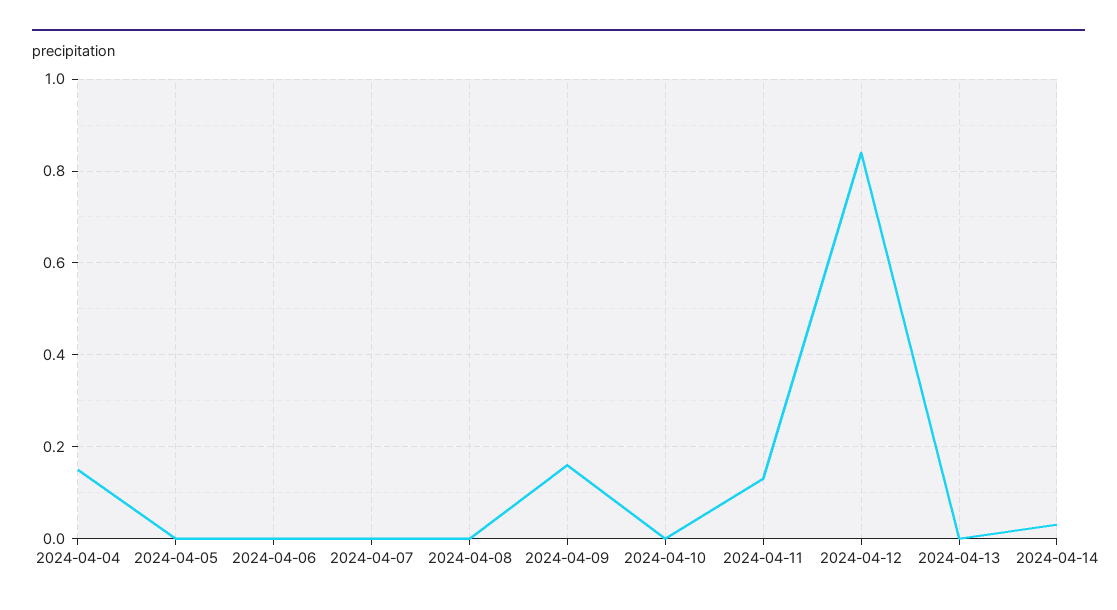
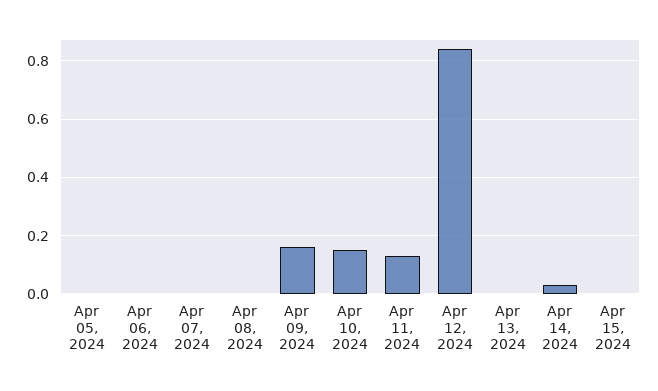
2024-04-04: 0.15 -> none
2024-04-10: 0 -> 0.15
Apr 15, 2024: none -> 0

